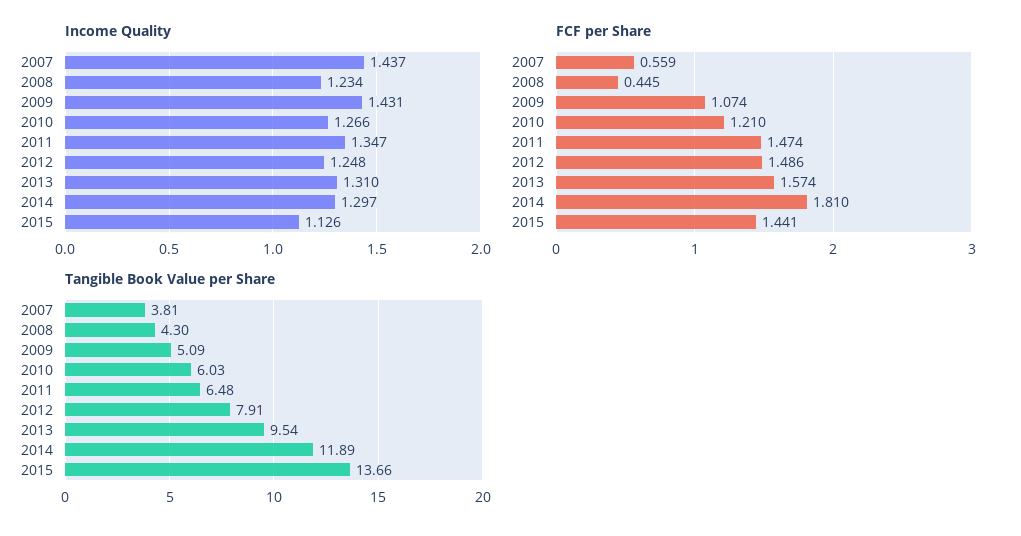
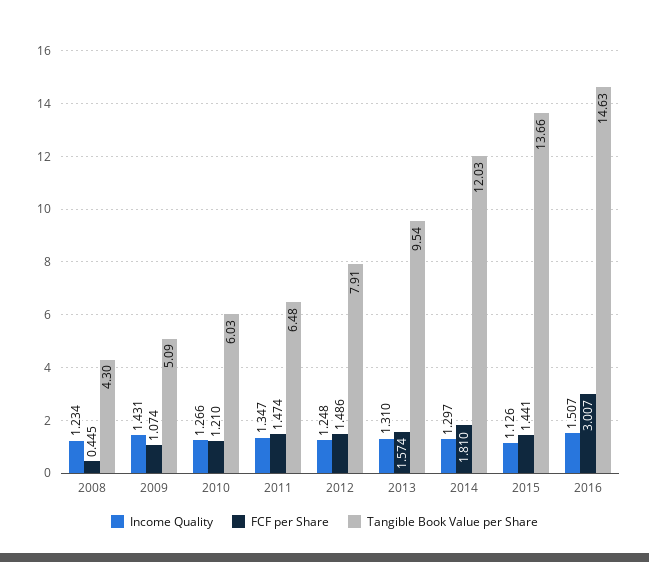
Income Quality, 2007: 1.437 -> none
FCF per Share, 2007: 0.559 -> none
Tangible Book Value per Share, 2007: 3.81 -> none
Tangible Book Value per Share, 2014: 11.89 -> 12.03
Income Quality, 2016: none -> 1.507
FCF per Share, 2016: none -> 3.007
Tangible Book Value per Share, 2016: none -> 14.63

